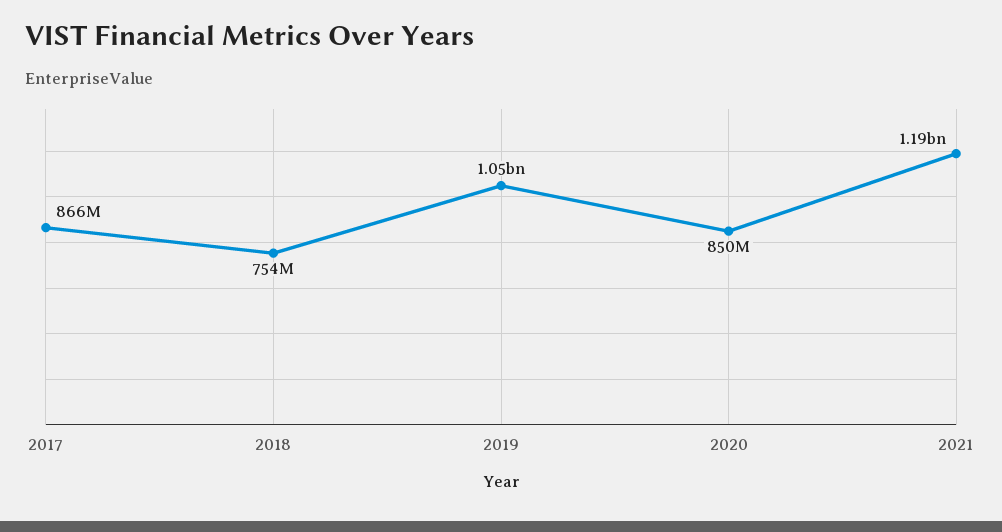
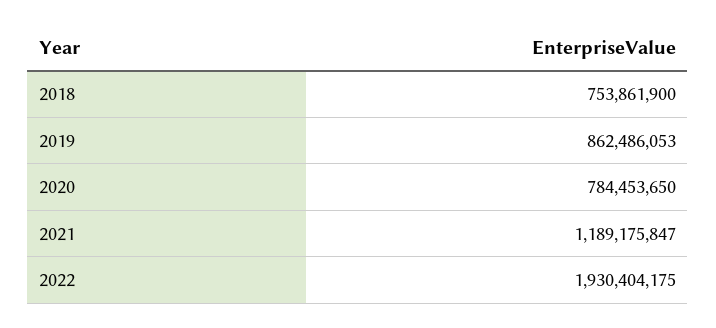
2017: 866000000 -> none
2019: 1050000000 -> 862486053
2020: 850000000 -> 784453650
2022: none -> 1930404175

